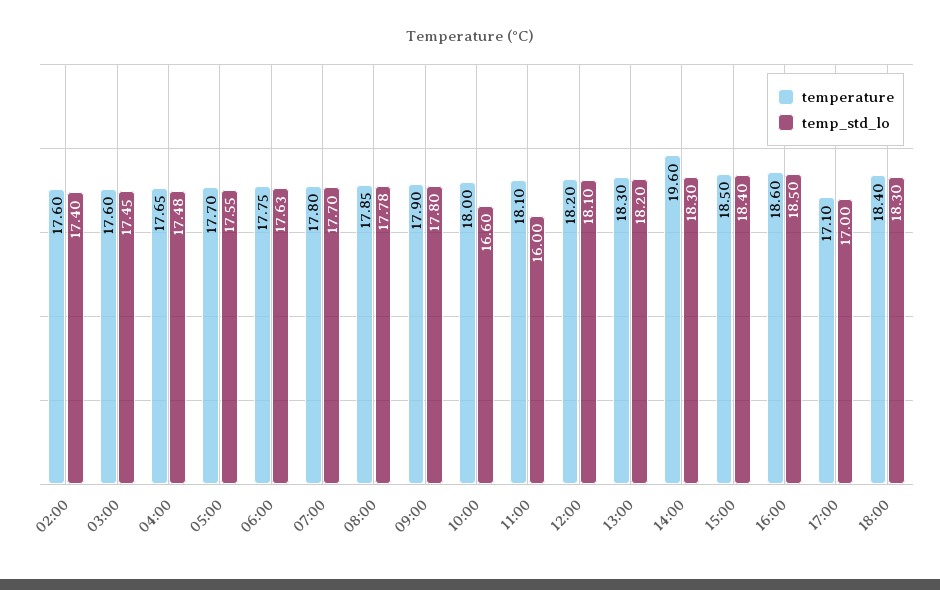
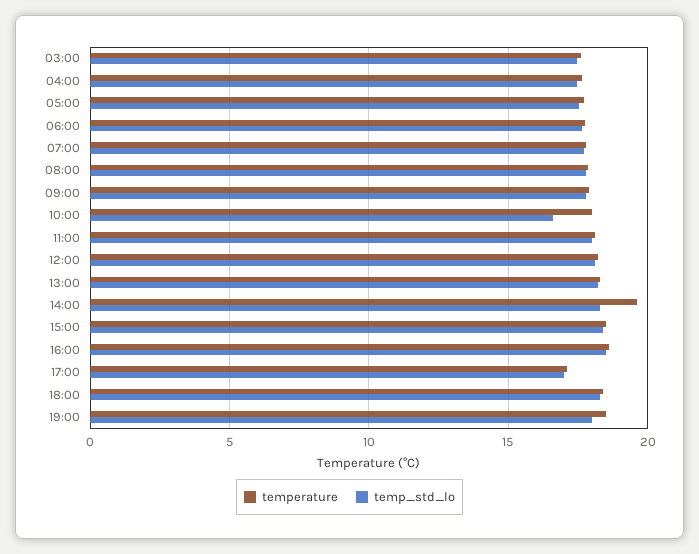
temperature, 02:00: 17.6 -> none
temp_std_lo, 02:00: 17.4 -> none
temp_std_lo, 11:00: 16 -> 18
temperature, 19:00: none -> 18.5
temp_std_lo, 19:00: none -> 18

